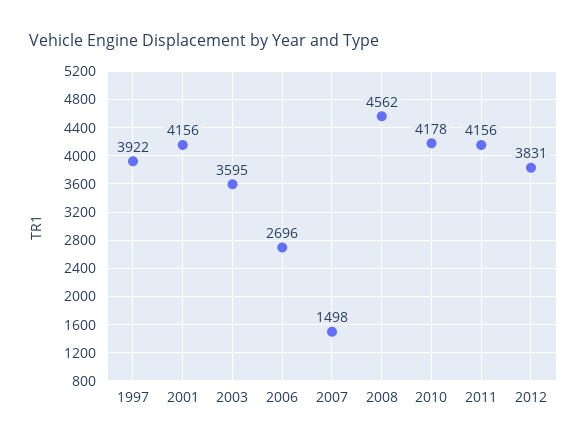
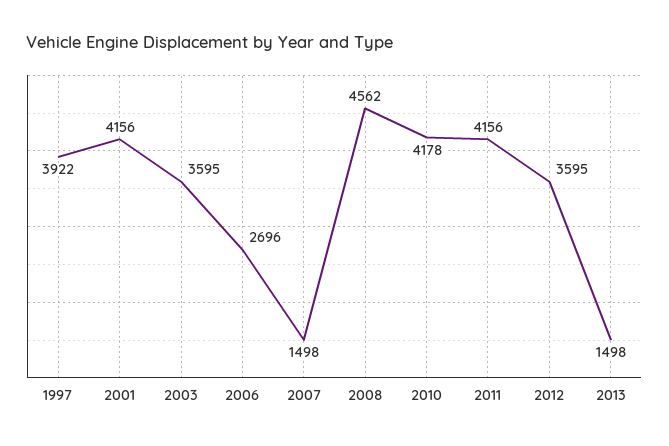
2012: 3831 -> 3595
2013: none -> 1498

